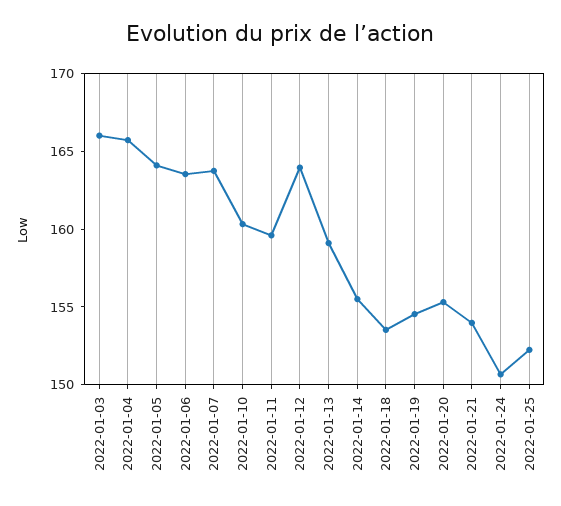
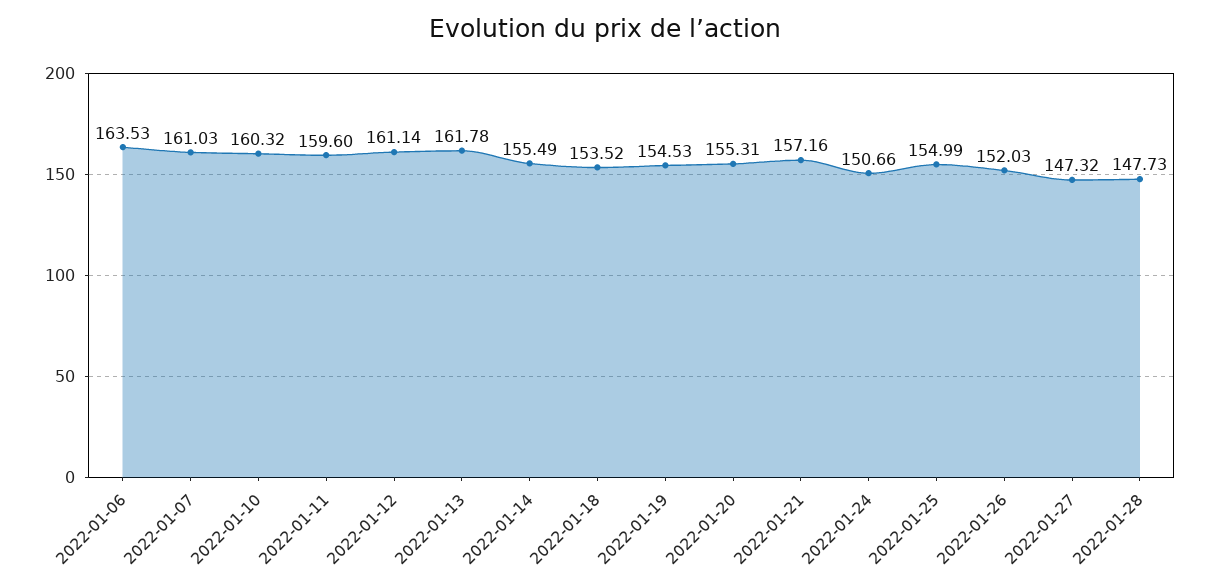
2022-01-03: 166 -> none
2022-01-04: 166 -> none
2022-01-05: 164 -> none
2022-01-07: 164 -> 161.03
2022-01-12: 164 -> 161.14
2022-01-13: 159 -> 161.78
2022-01-21: 154 -> 157.16
2022-01-25: 152 -> 154.99
2022-01-26: none -> 152.03
2022-01-27: none -> 147.32
2022-01-28: none -> 147.73

